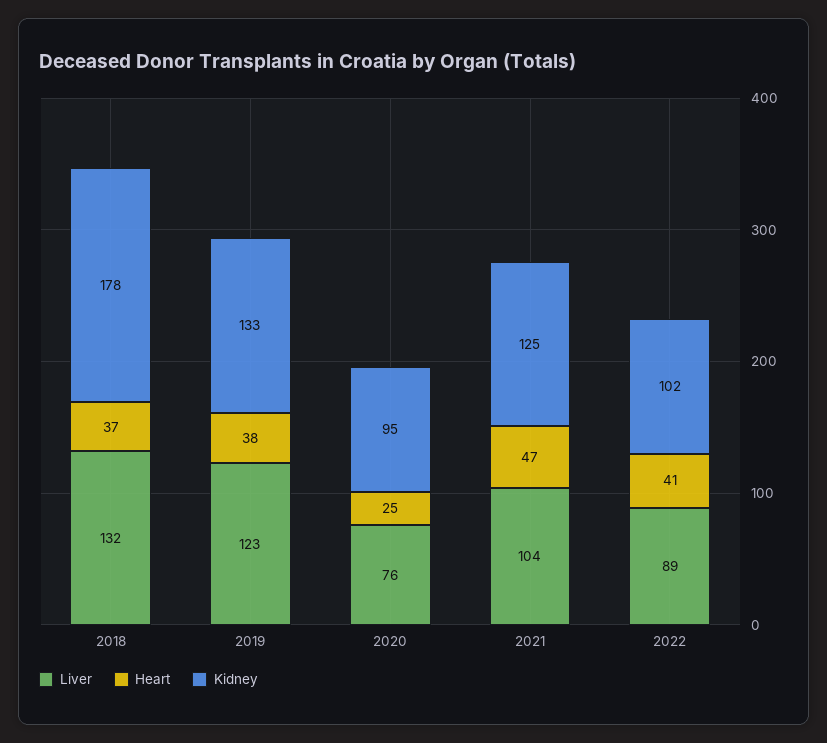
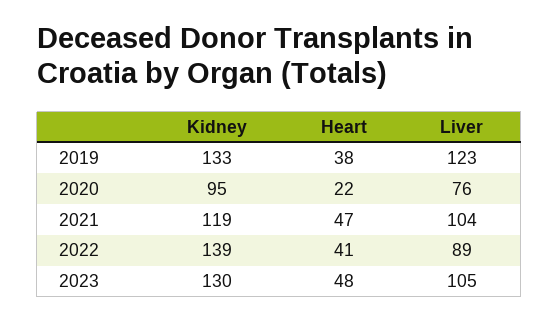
Liver, 2018: 132 -> none
Heart, 2018: 37 -> none
Kidney, 2018: 178 -> none
Heart, 2020: 25 -> 22
Kidney, 2021: 125 -> 119
Kidney, 2022: 102 -> 139
Kidney, 2023: none -> 130
Heart, 2023: none -> 48
Liver, 2023: none -> 105

